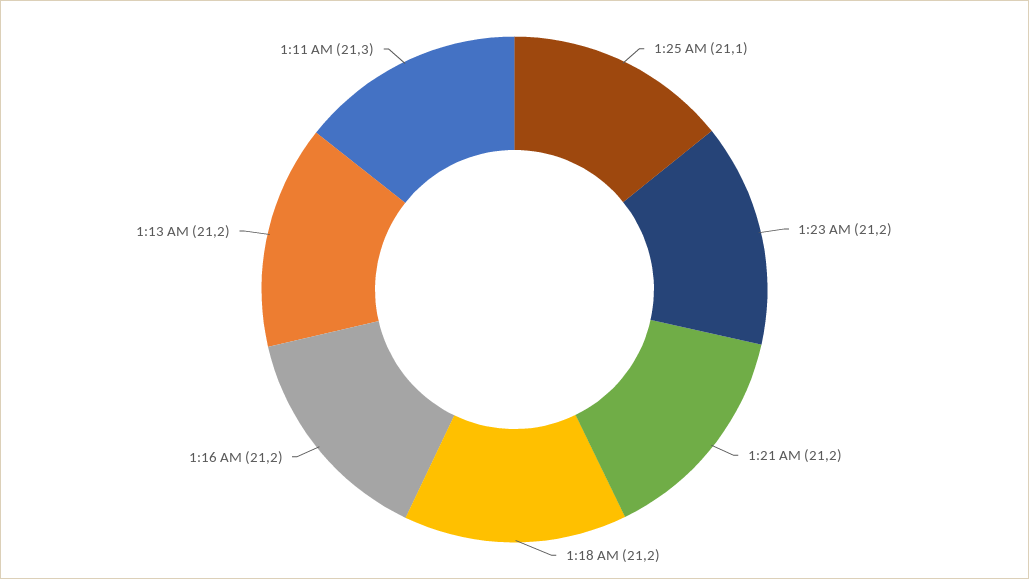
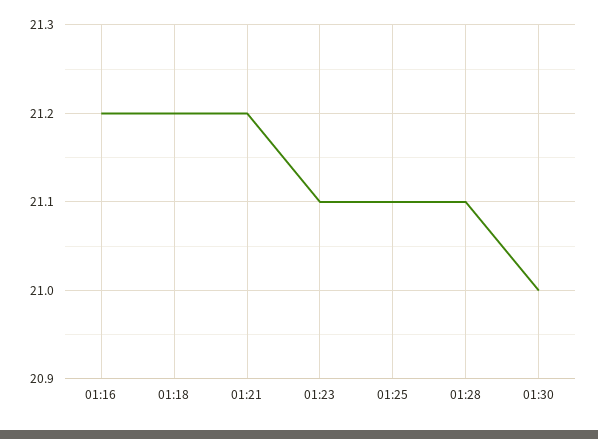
1:23 AM: 21.2 -> 21.1
1:13 AM: 21.2 -> none
1:11 AM: 21.3 -> none
01:28: none -> 21.1
01:30: none -> 21

